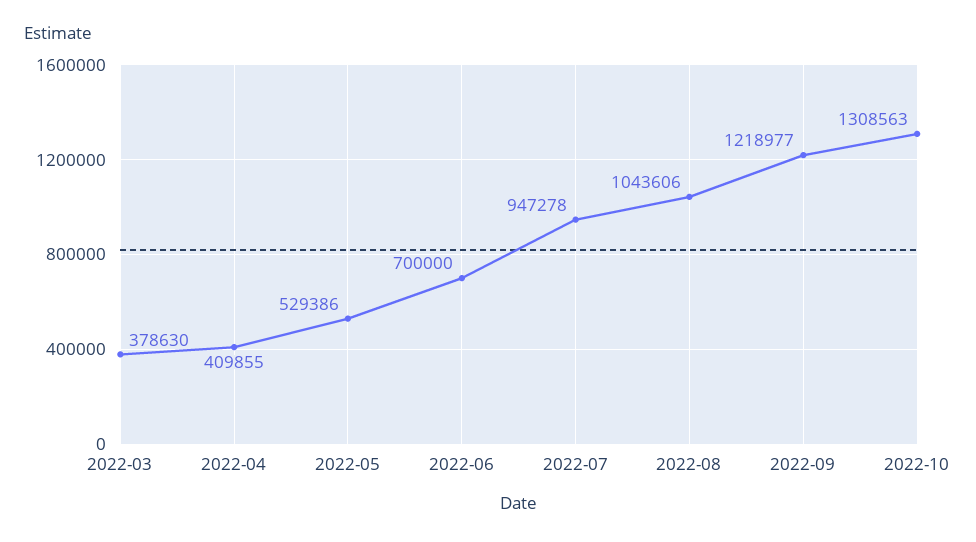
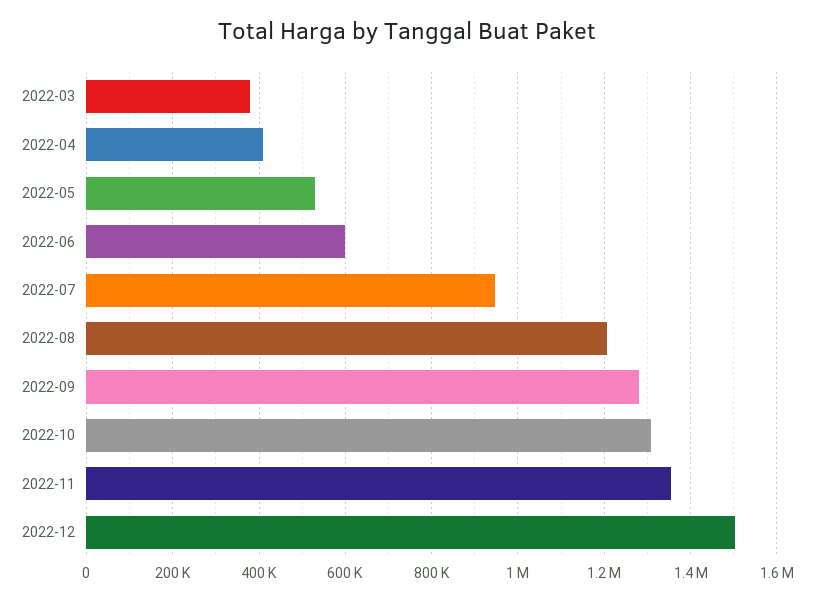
2022-06: 700000 -> 600000
2022-08: 1043606 -> 1200000
2022-09: 1218977 -> 1280000
2022-11: none -> 1360000
2022-12: none -> 1500000

